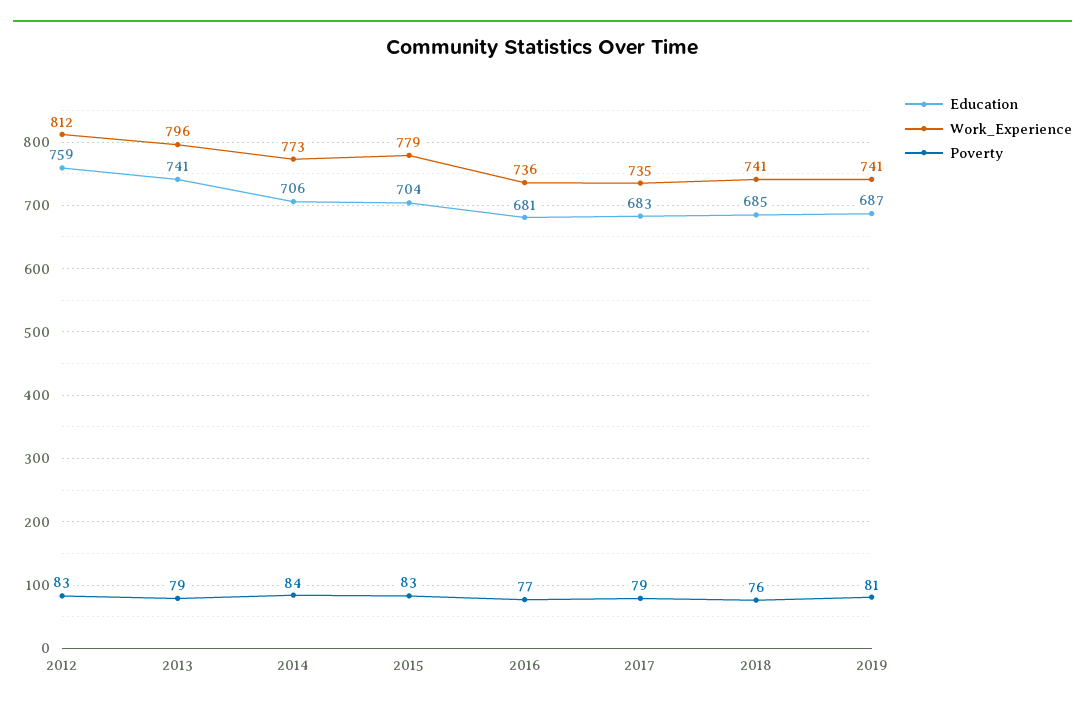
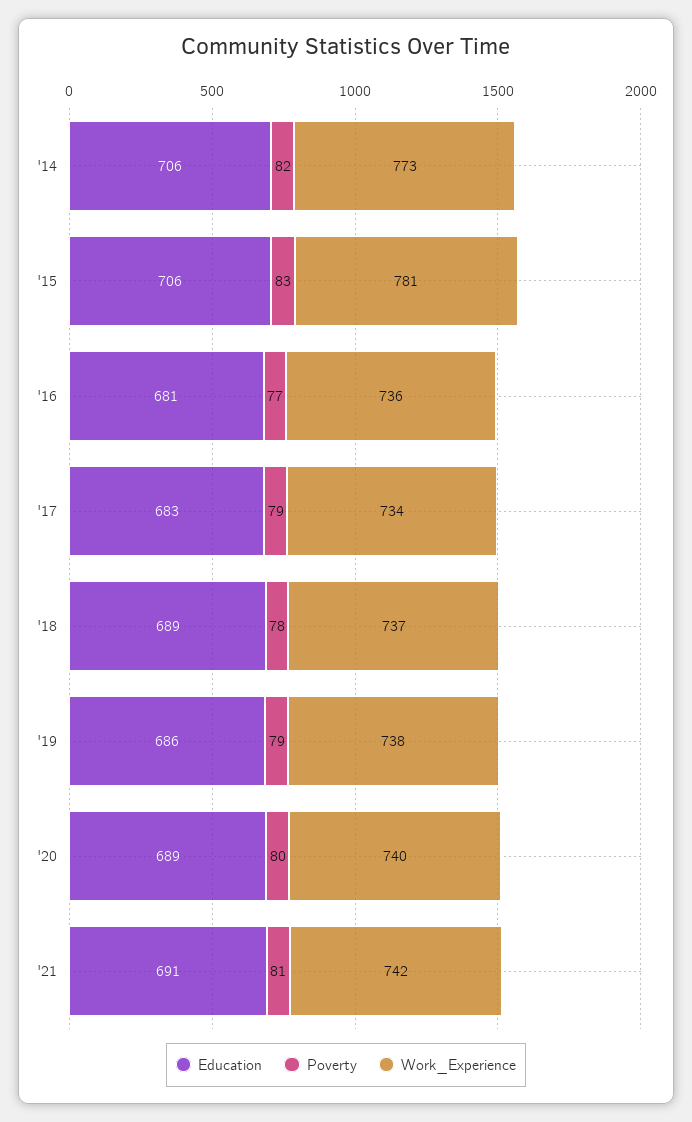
Education, 2012: 759 -> none
Work_Experience, 2012: 812 -> none
Poverty, 2012: 83 -> none
Education, 2013: 741 -> none
Work_Experience, 2013: 796 -> none
Poverty, 2013: 79 -> none
Poverty, 2014: 84 -> 82
Education, 2015: 704 -> 706
Work_Experience, 2015: 779 -> 781
Work_Experience, 2017: 735 -> 734
Education, 2018: 685 -> 689
Work_Experience, 2018: 741 -> 737
Poverty, 2018: 76 -> 78
Education, 2019: 687 -> 686
Work_Experience, 2019: 741 -> 738
Poverty, 2019: 81 -> 79
Education, '20: none -> 689
Poverty, '20: none -> 80
Work_Experience, '20: none -> 740
Education, '21: none -> 691
Poverty, '21: none -> 81
Work_Experience, '21: none -> 742

